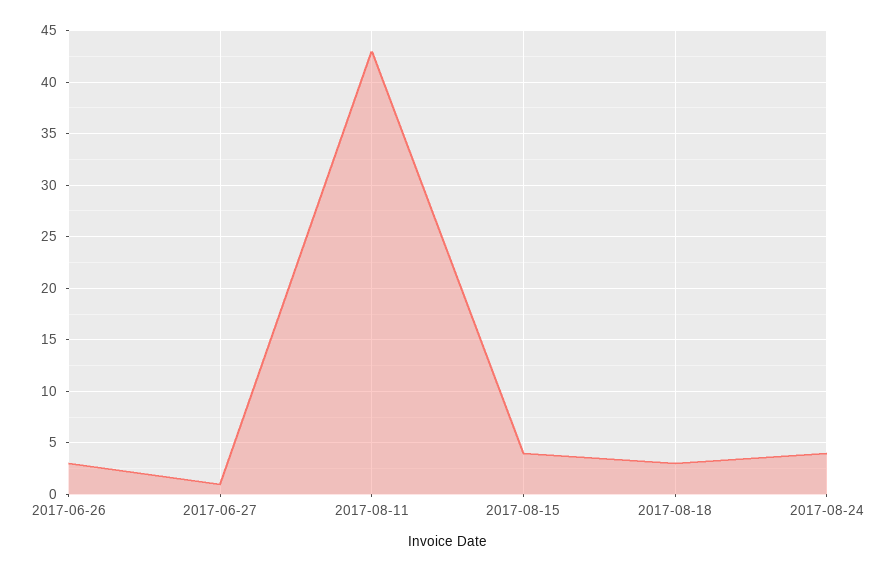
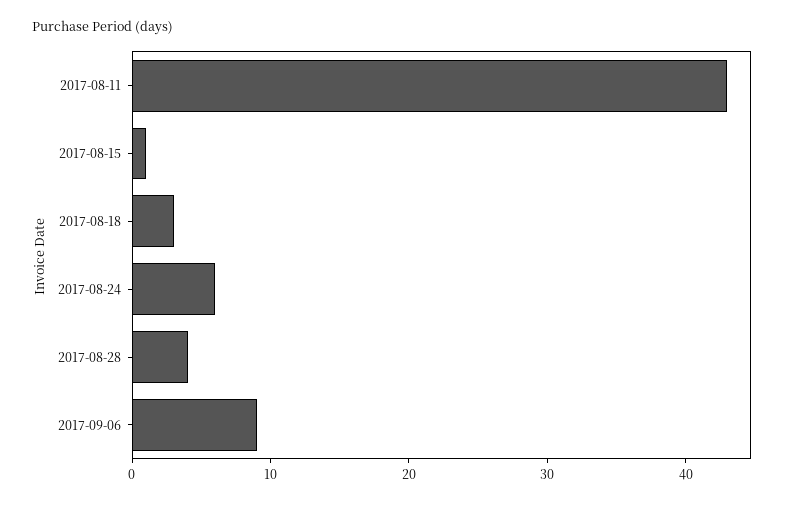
2017-06-26: 3 -> none
2017-06-27: 1 -> none
2017-08-15: 4 -> 1
2017-08-24: 4 -> 6
2017-08-28: none -> 4
2017-09-06: none -> 9

